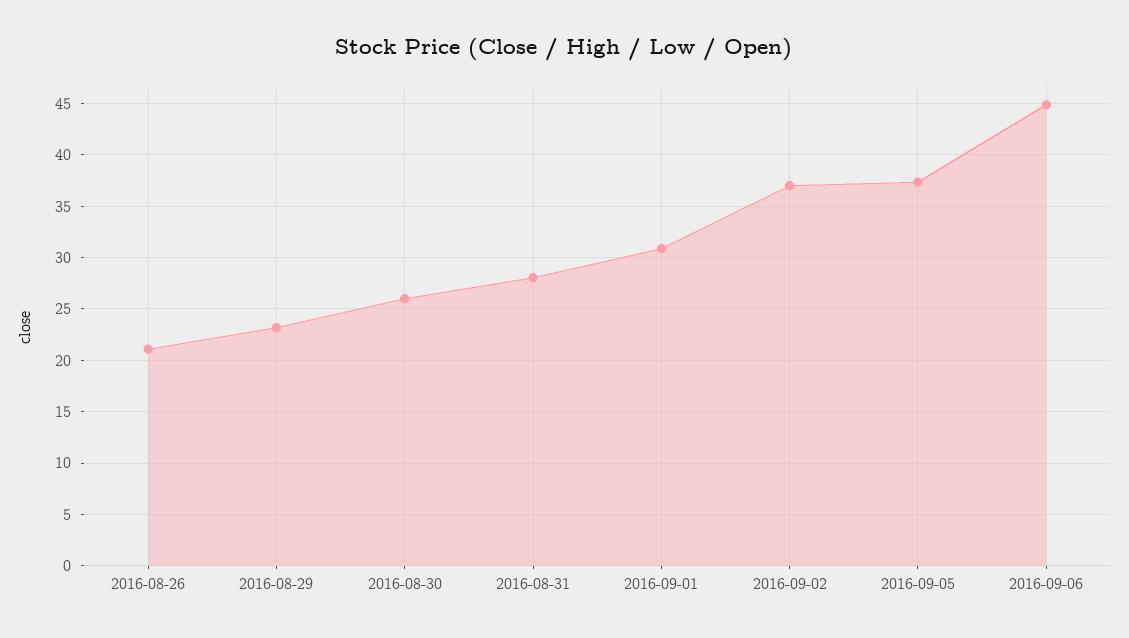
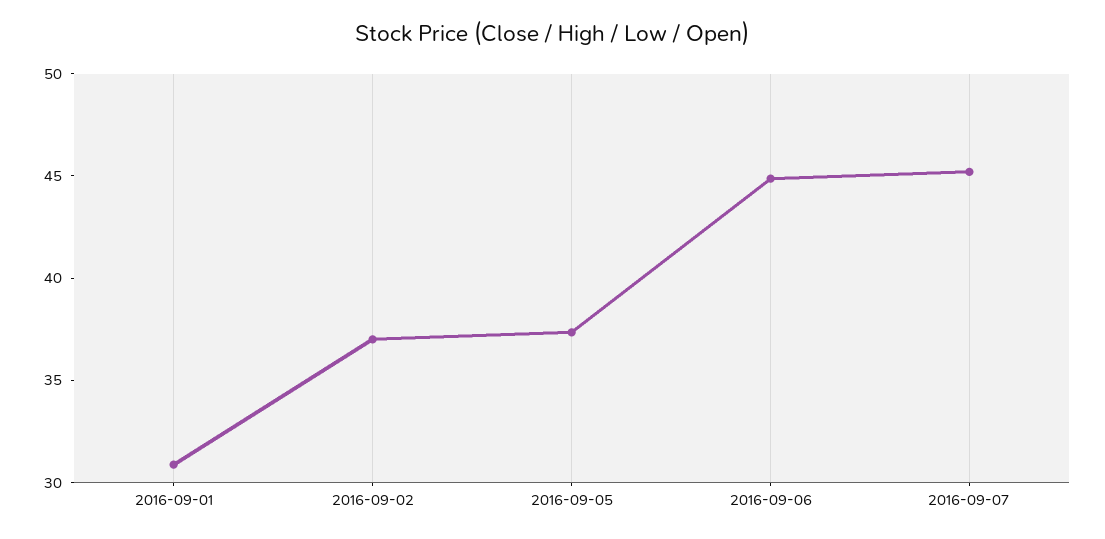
2016-08-26: 21 -> none
2016-08-29: 23 -> none
2016-08-30: 26 -> none
2016-08-31: 28 -> none
2016-09-07: none -> 45

